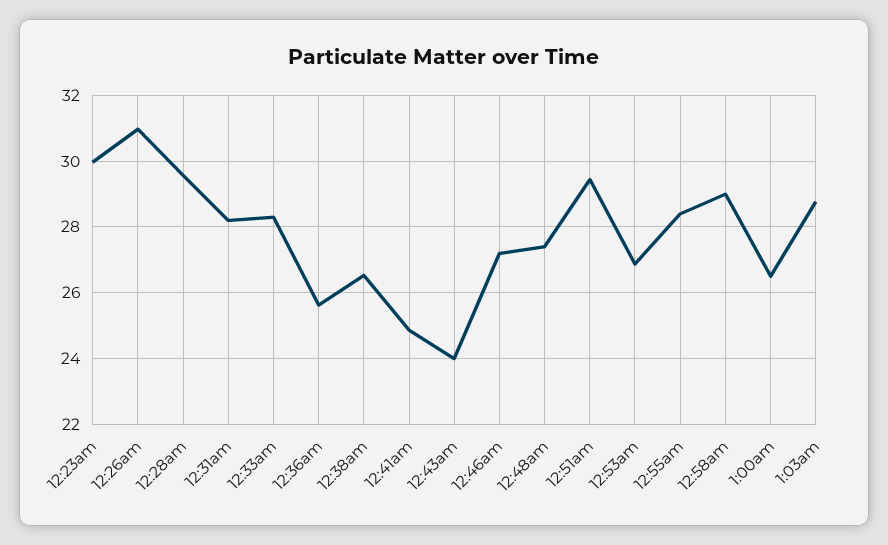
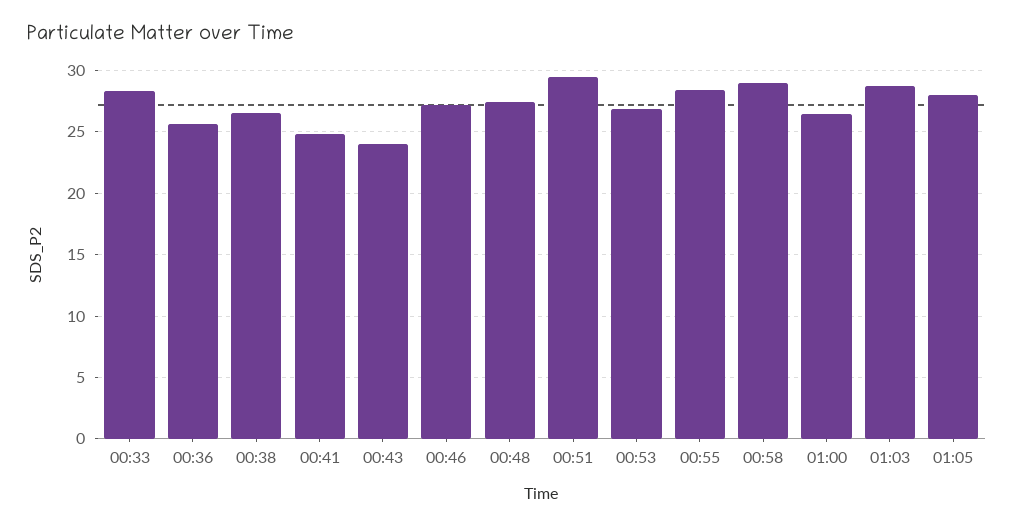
12:23am: 30 -> none
12:26am: 31 -> none
12:28am: 29.6 -> none
12:31am: 28.2 -> none
01:05: none -> 28

